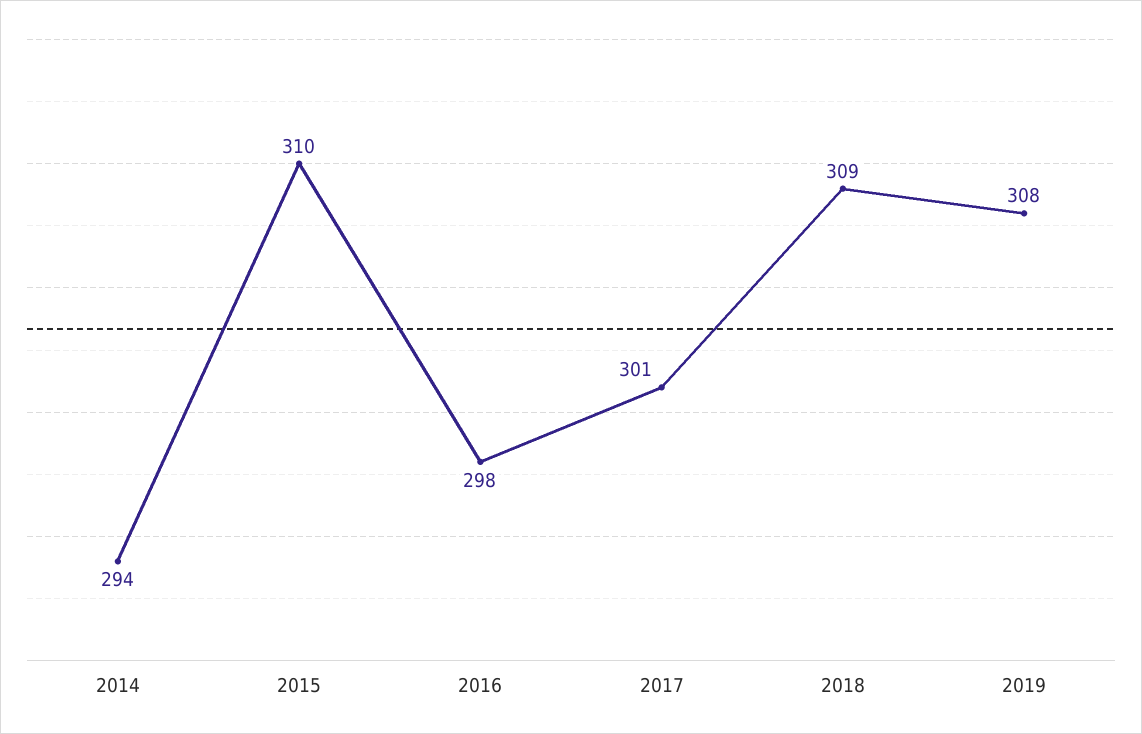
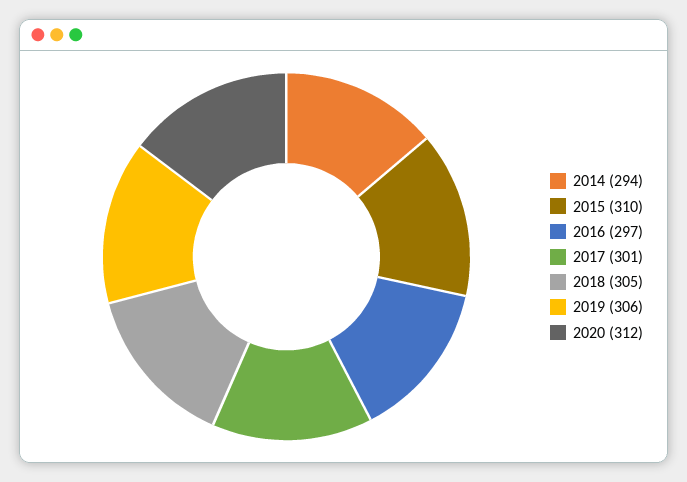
2016: 298 -> 297
2018: 309 -> 305
2019: 308 -> 306
2020: none -> 312

